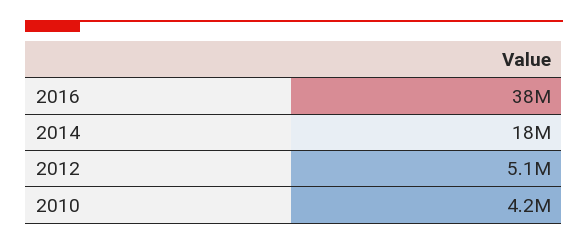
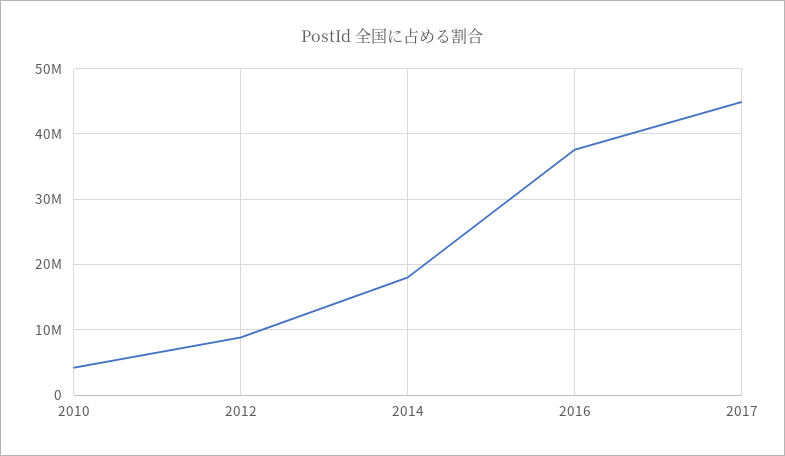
2012: 5100000 -> 9000000
2017: none -> 45000000

